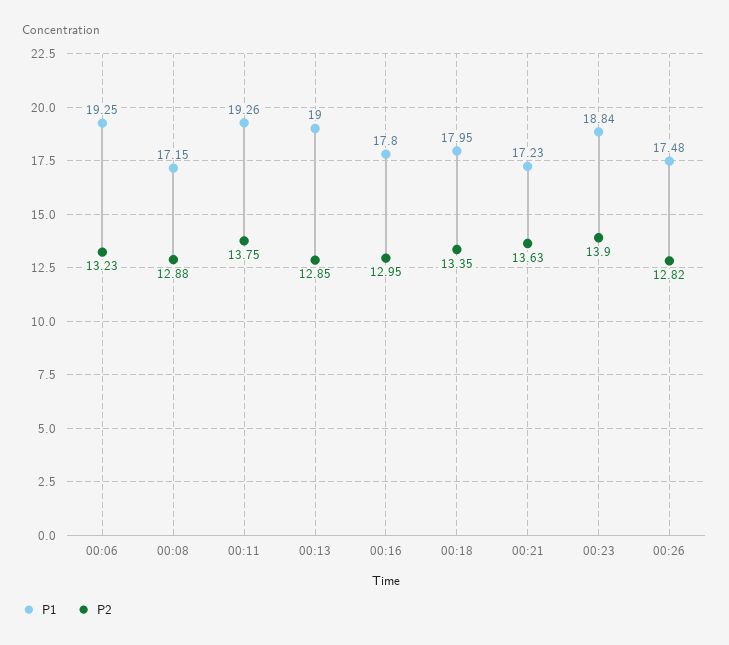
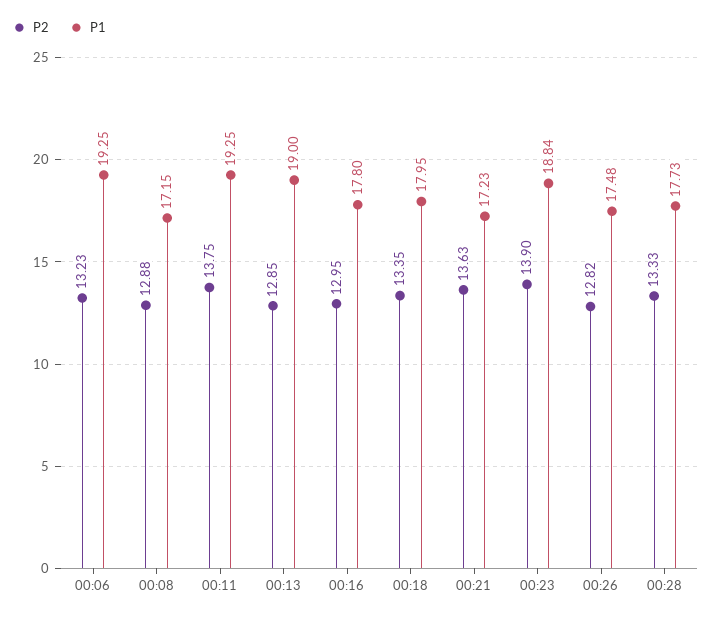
P1, 00:11: 19.26 -> 19.25
P2, 00:28: none -> 13.33
P1, 00:28: none -> 17.73

